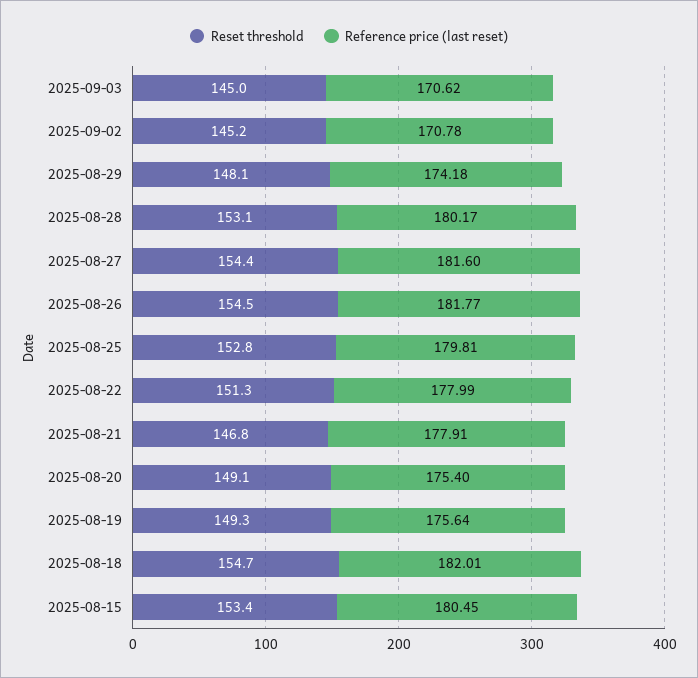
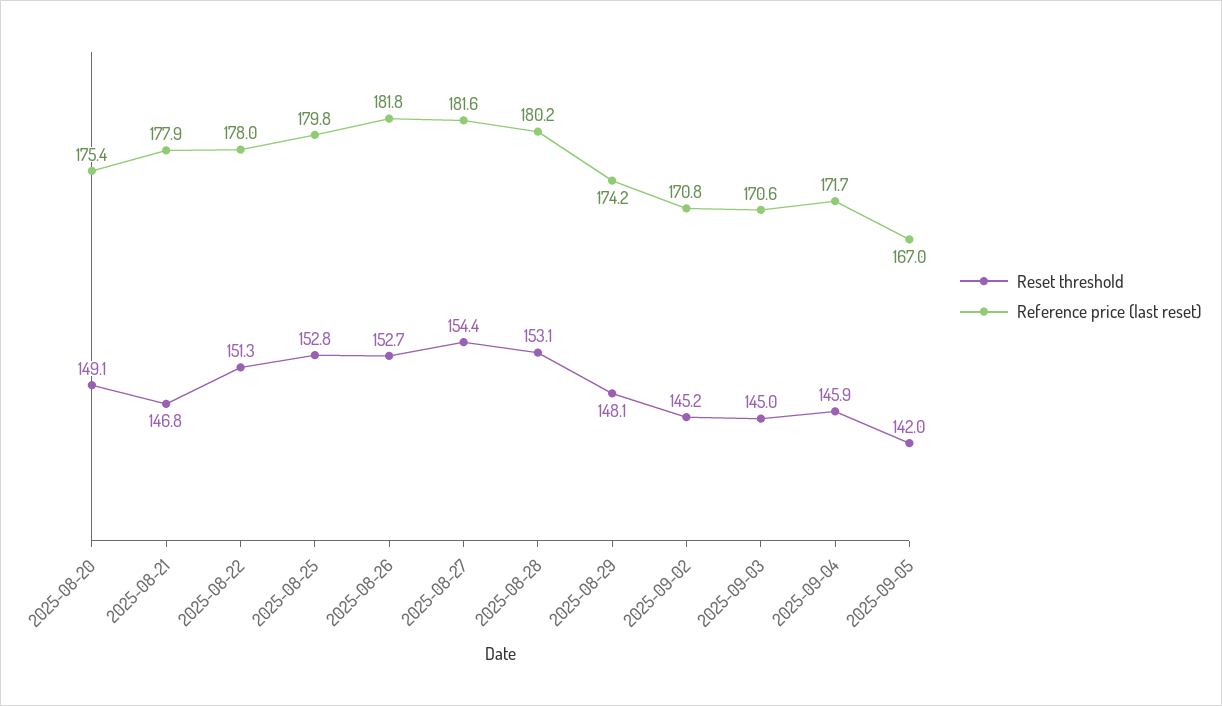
Reset threshold, 2025-08-26: 154.5 -> 152.7
Reset threshold, 2025-08-19: 149.3 -> none
Reference price (last reset), 2025-08-19: 175.64 -> none
Reset threshold, 2025-08-18: 154.7 -> none
Reference price (last reset), 2025-08-18: 182.01 -> none
Reset threshold, 2025-08-15: 153.4 -> none
Reference price (last reset), 2025-08-15: 180.45 -> none
Reset threshold, 2025-09-04: none -> 145.9
Reference price (last reset), 2025-09-04: none -> 171.7
Reset threshold, 2025-09-05: none -> 142
Reference price (last reset), 2025-09-05: none -> 167

